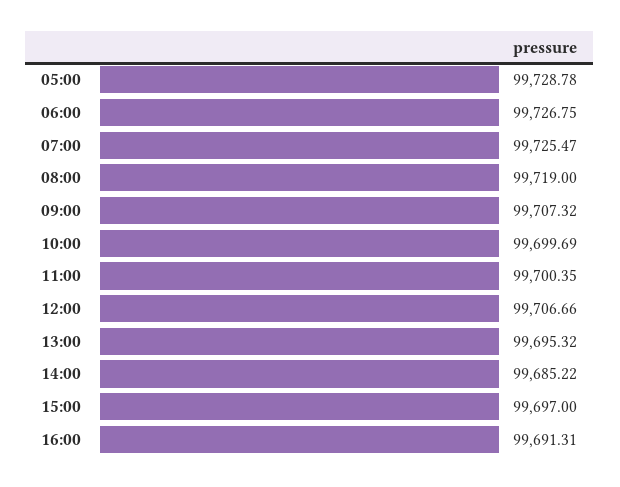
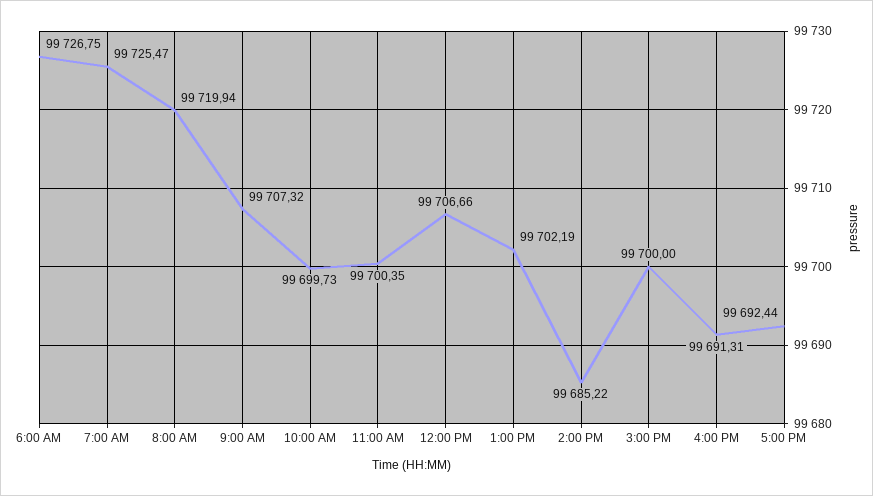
05:00: 99728.78 -> none
08:00: 99719 -> 99719.94
10:00: 99699.69 -> 99699.73
13:00: 99695.32 -> 99702.19
15:00: 99697 -> 99700
5:00 PM: none -> 99692.44

